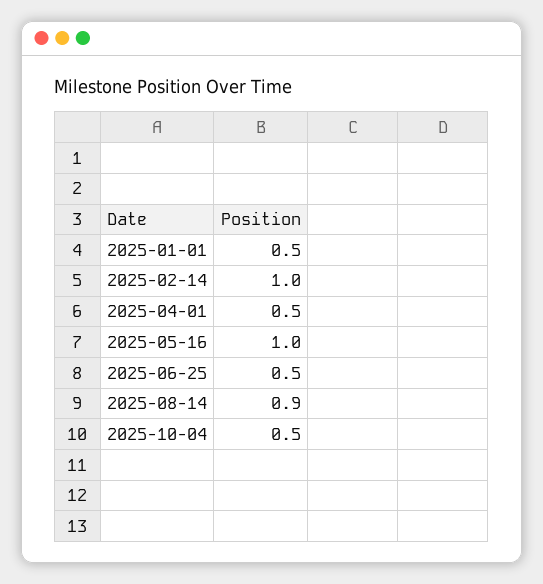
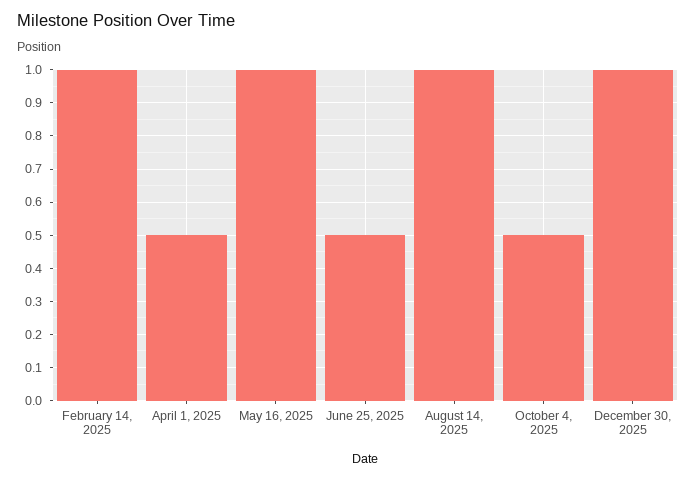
2025-01-01: 0.5 -> none
2025-08-14: 0.9 -> 1
December 30, 2025: none -> 1

